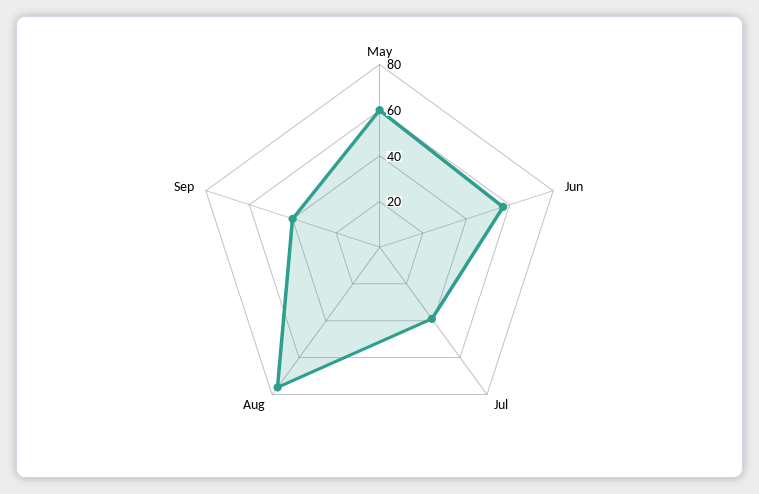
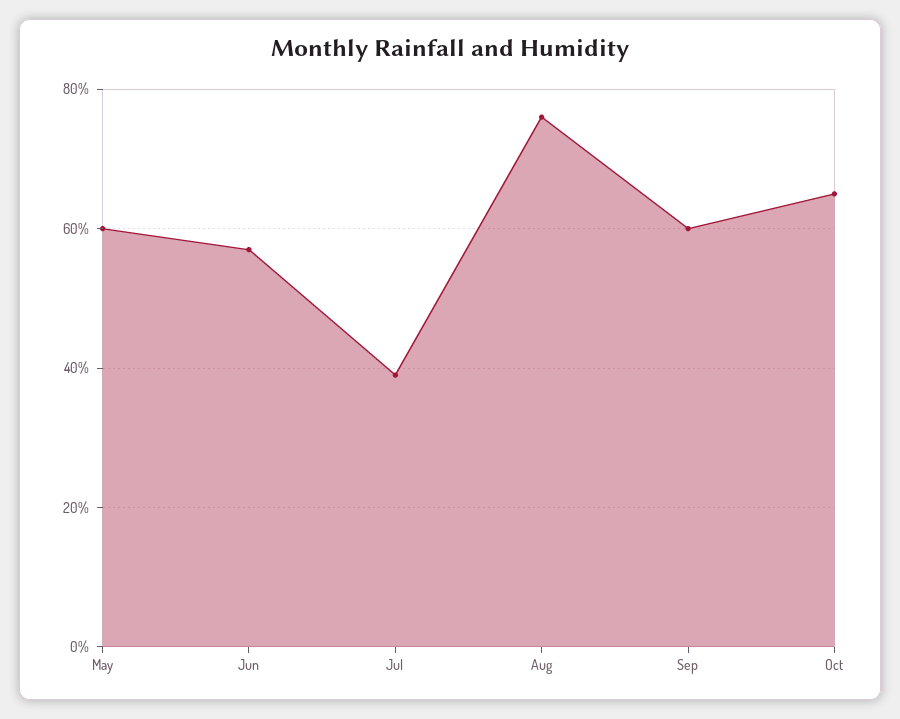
Sep: 40 -> 60
Oct: none -> 65

